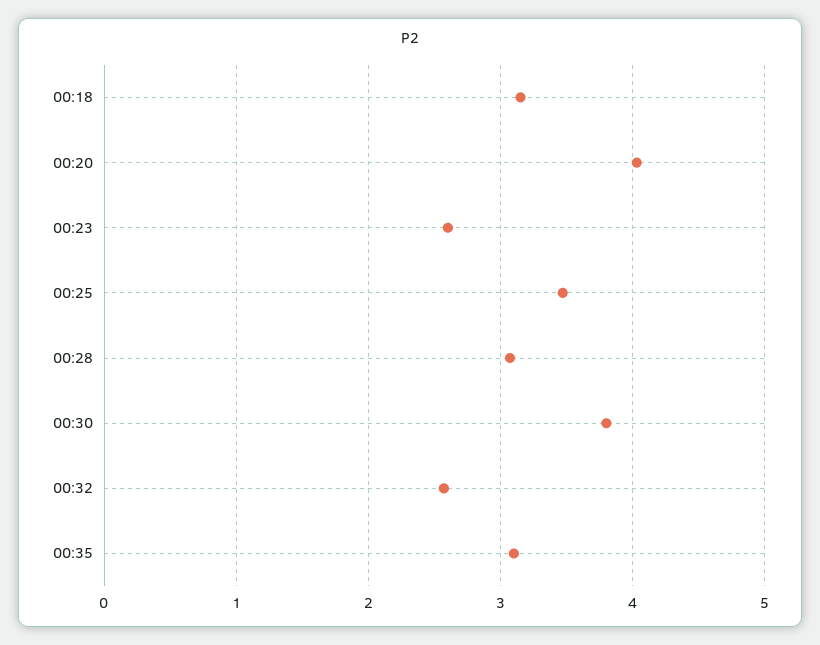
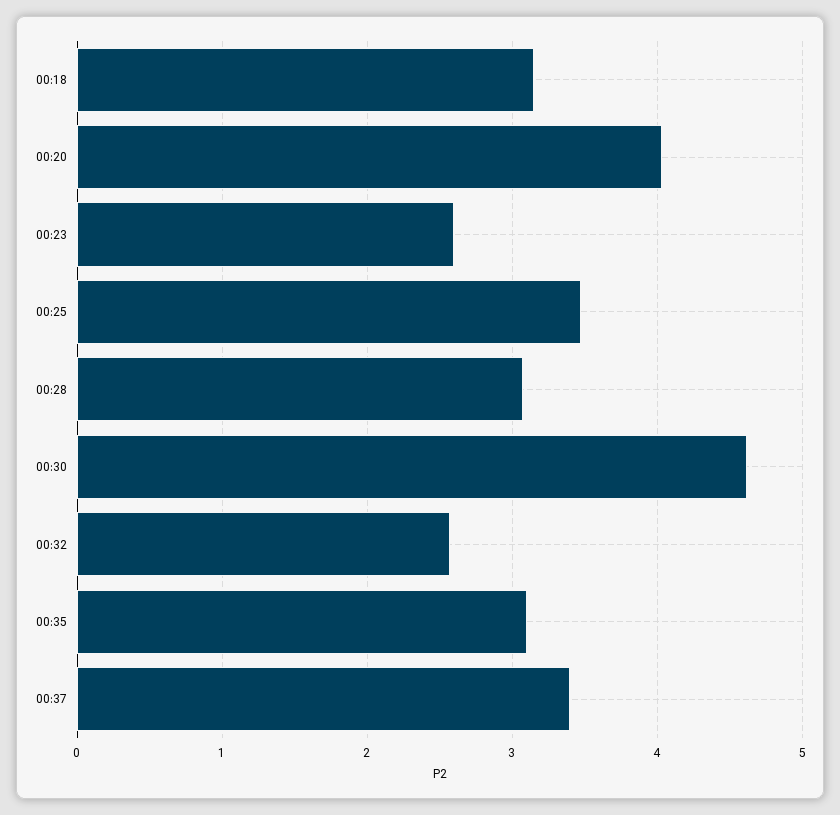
00:30: 3.8 -> 4.6
00:37: none -> 3.4

